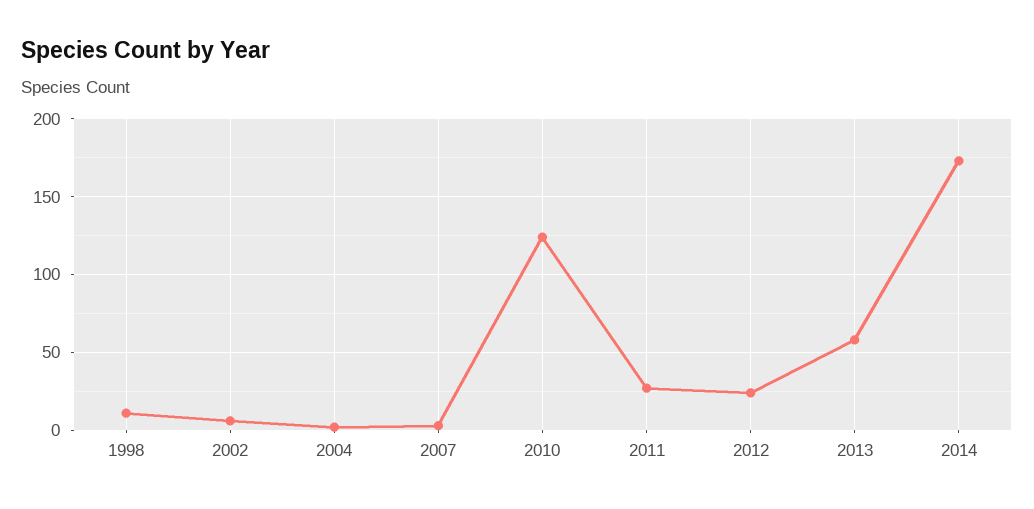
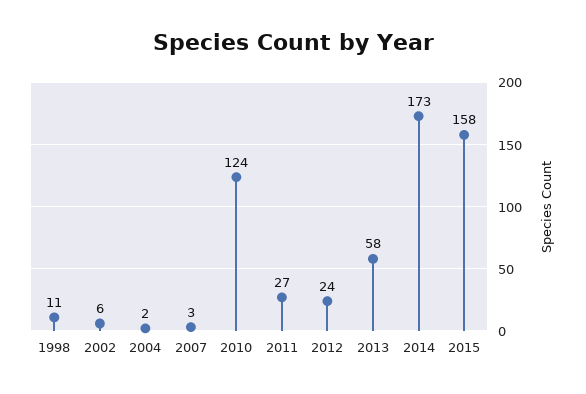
2015: none -> 158

